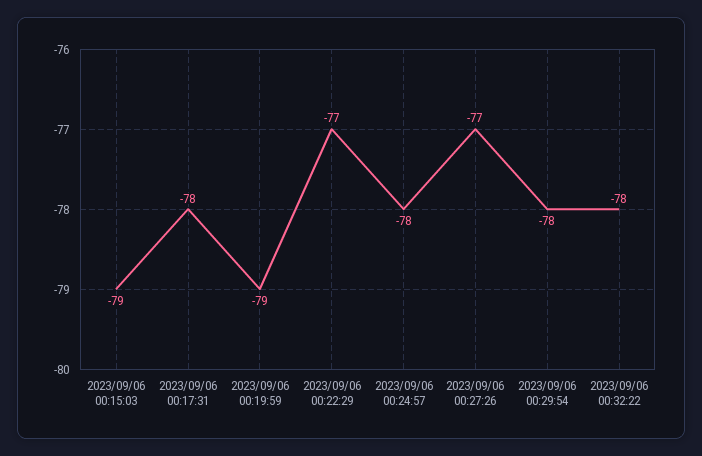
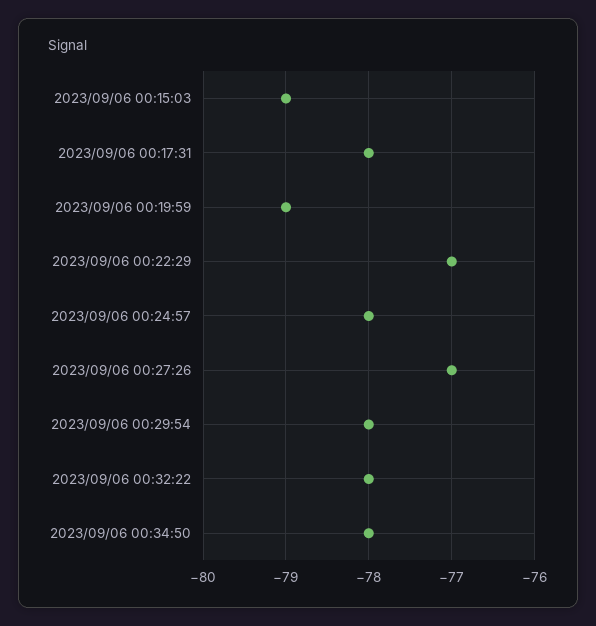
2023/09/06 00:34:50: none -> -78

